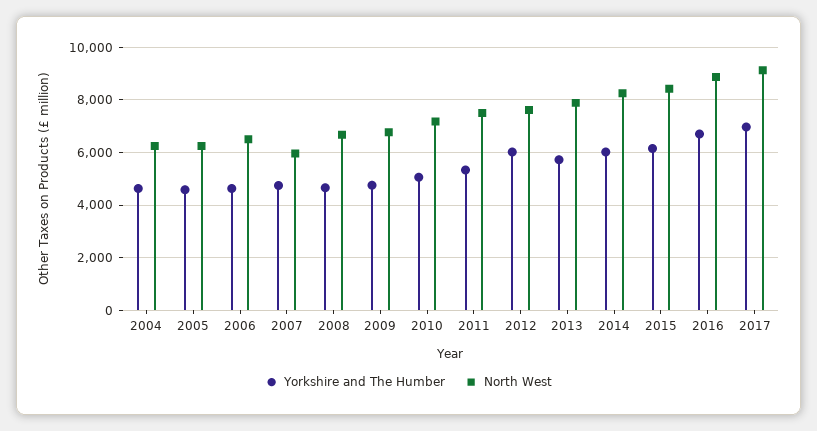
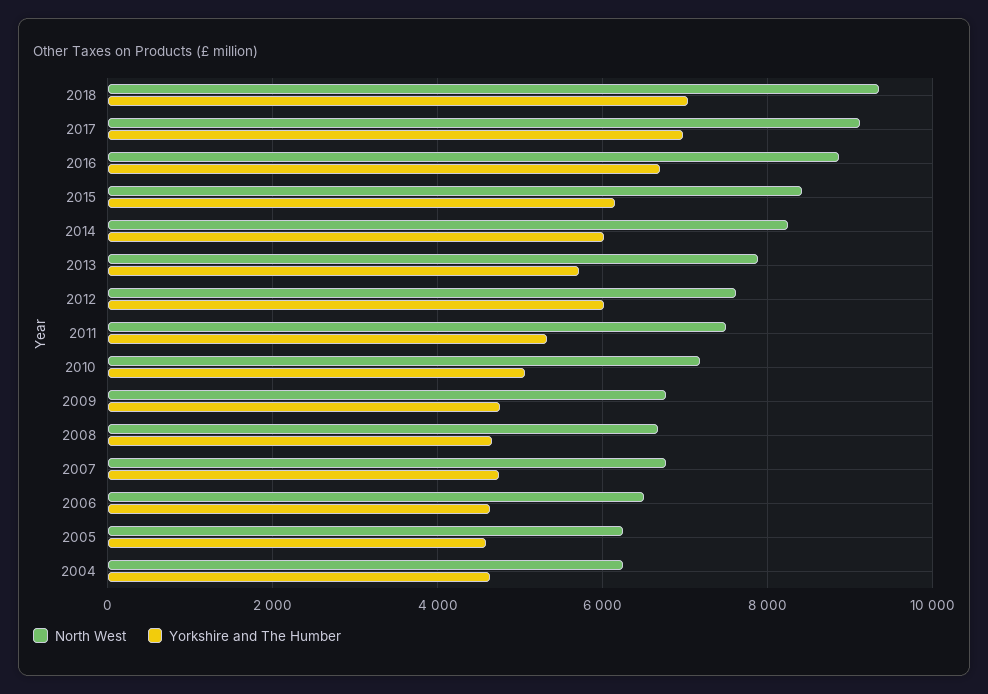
North West, 2007: 6000 -> 6800
North West, 2018: none -> 9400
Yorkshire and The Humber, 2018: none -> 7000

